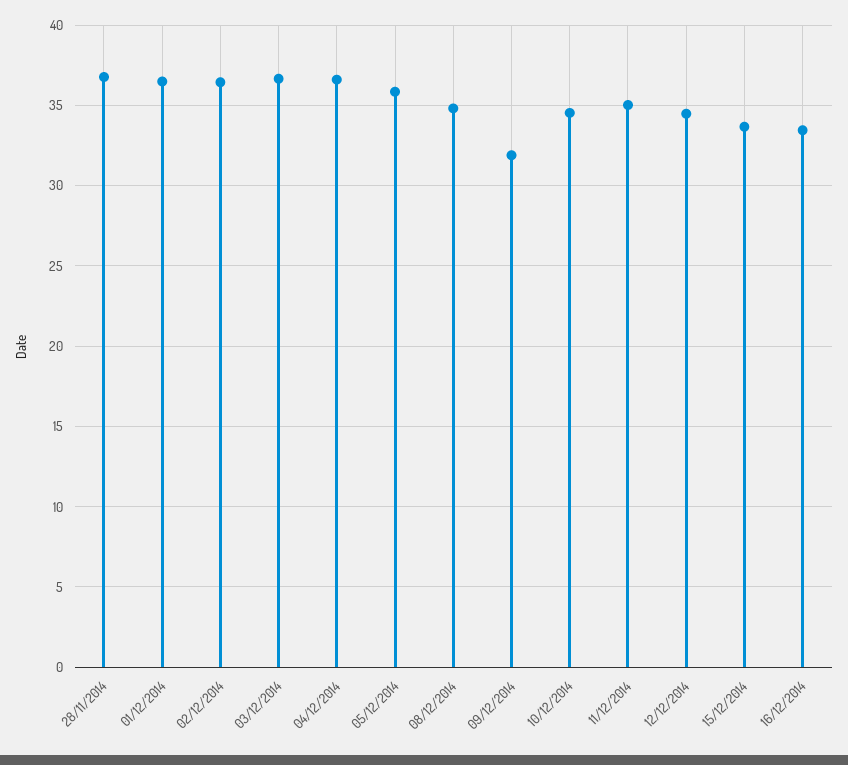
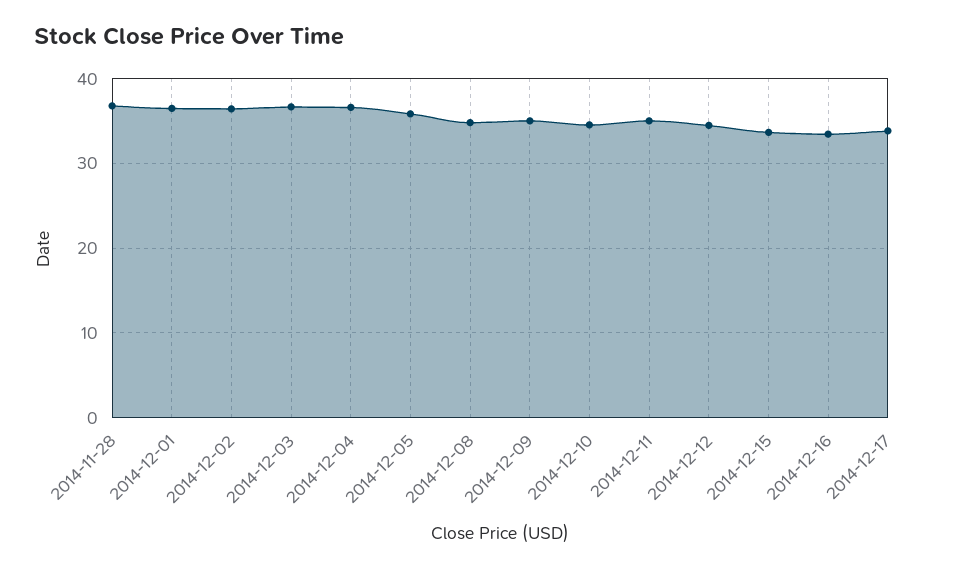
09/12/2014: 32 -> 35
2014-12-17: none -> 34

